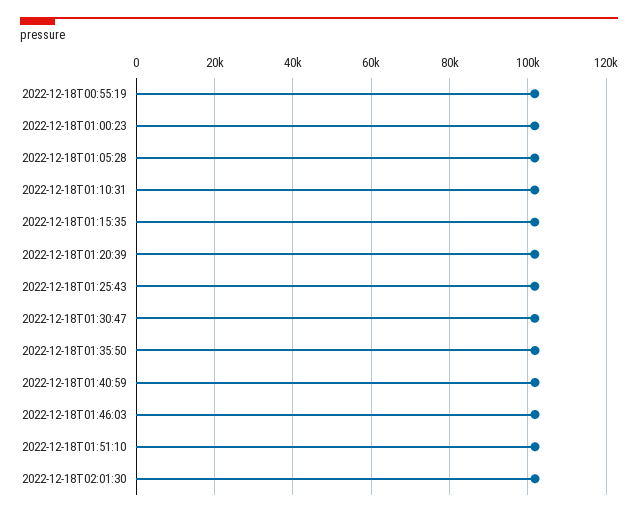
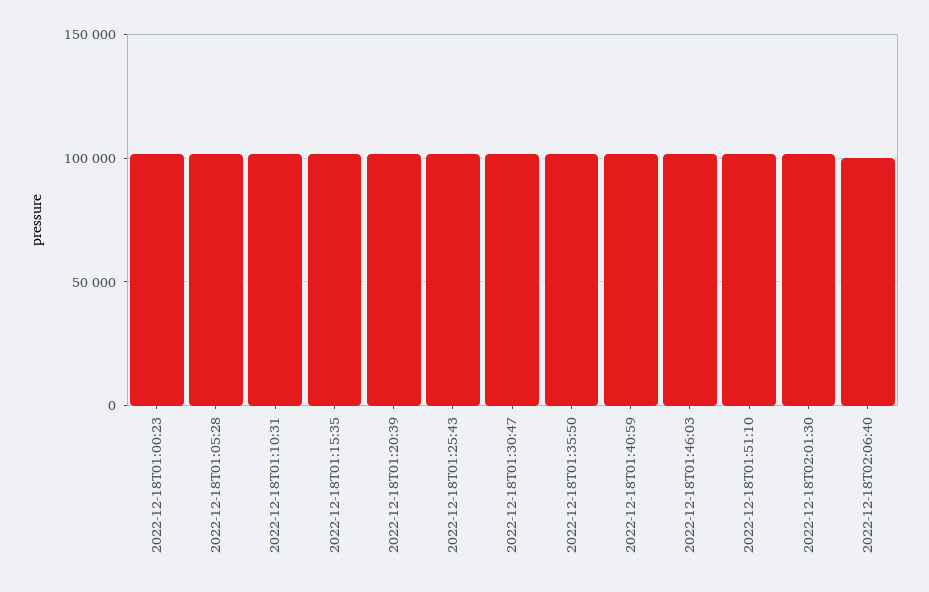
2022-12-18T00:55:19: 102000 -> none
2022-12-18T02:06:40: none -> 100000

